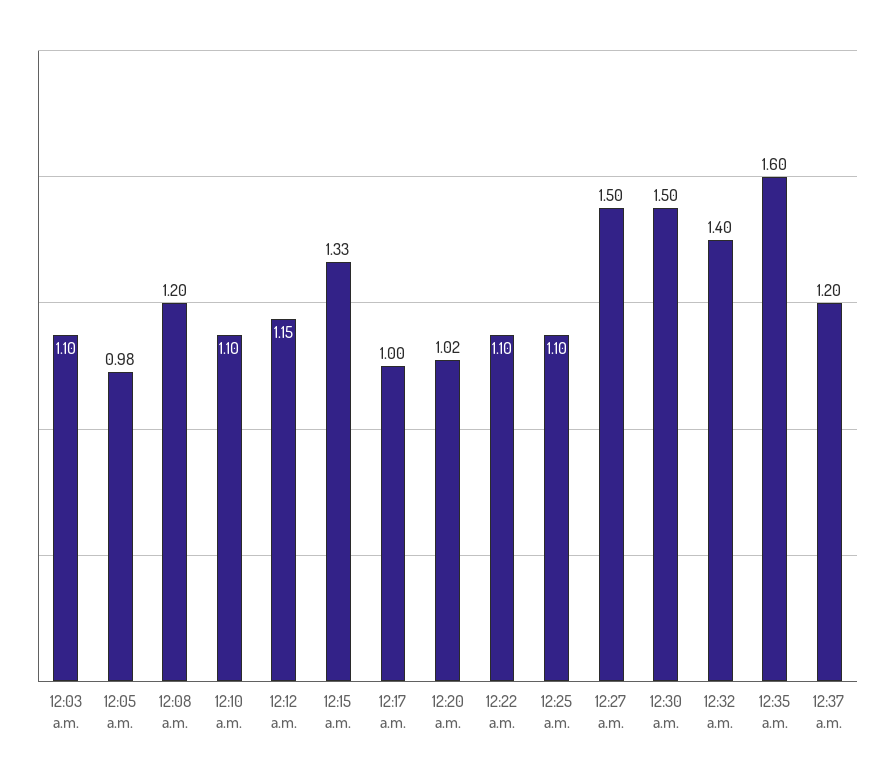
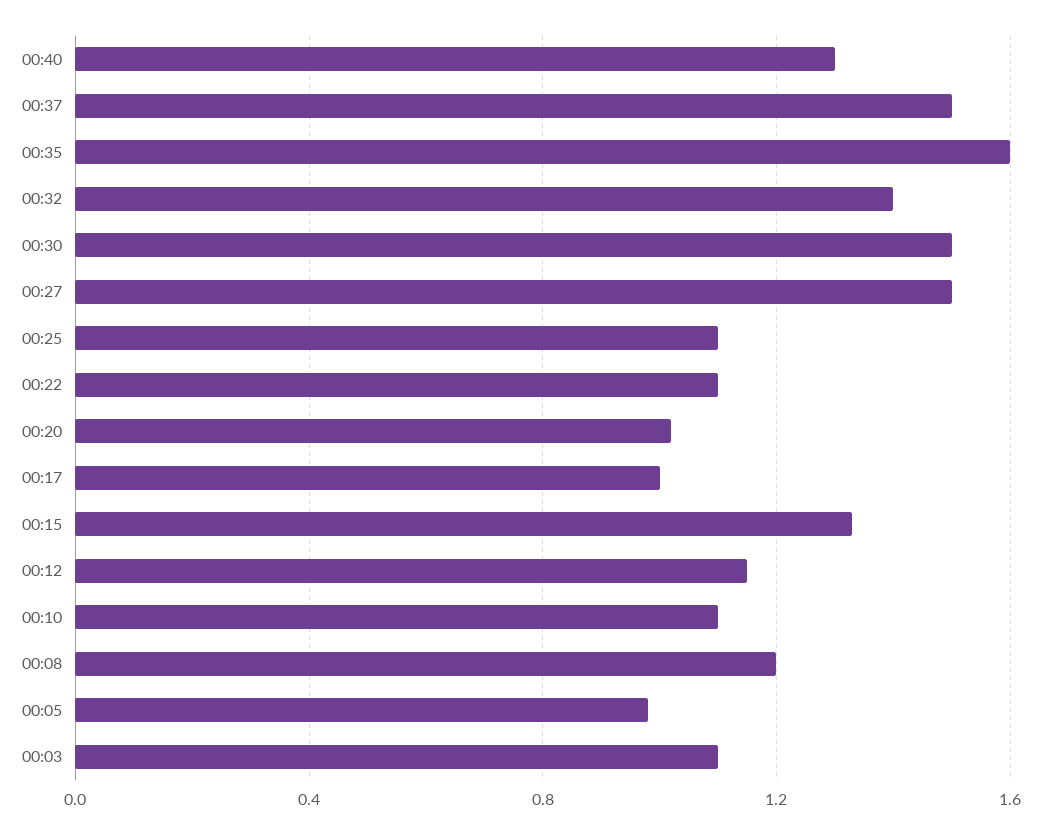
12:37 a.m.: 1.2 -> 1.5
00:40: none -> 1.3

